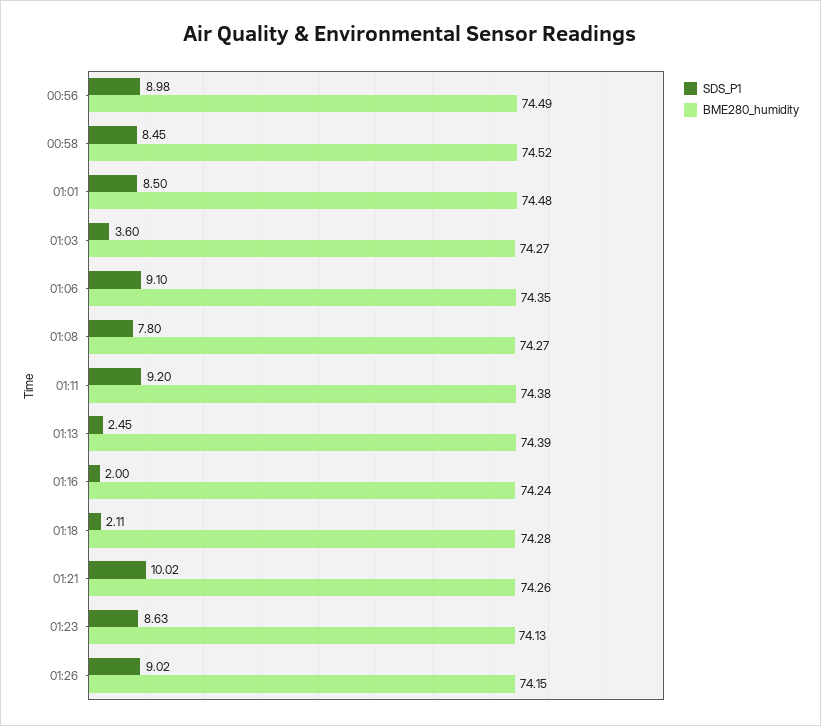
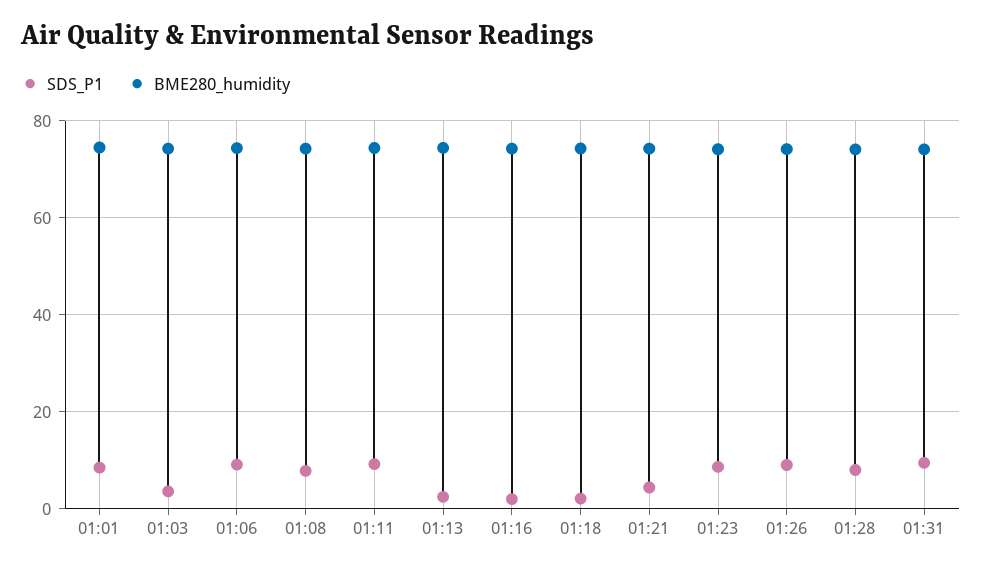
SDS_P1, 00:56: 8.98 -> none
BME280_humidity, 00:56: 74.49 -> none
SDS_P1, 00:58: 8.45 -> none
BME280_humidity, 00:58: 74.52 -> none
SDS_P1, 01:21: 10.02 -> 4
SDS_P1, 01:28: none -> 8
BME280_humidity, 01:28: none -> 74
SDS_P1, 01:31: none -> 10
BME280_humidity, 01:31: none -> 74

